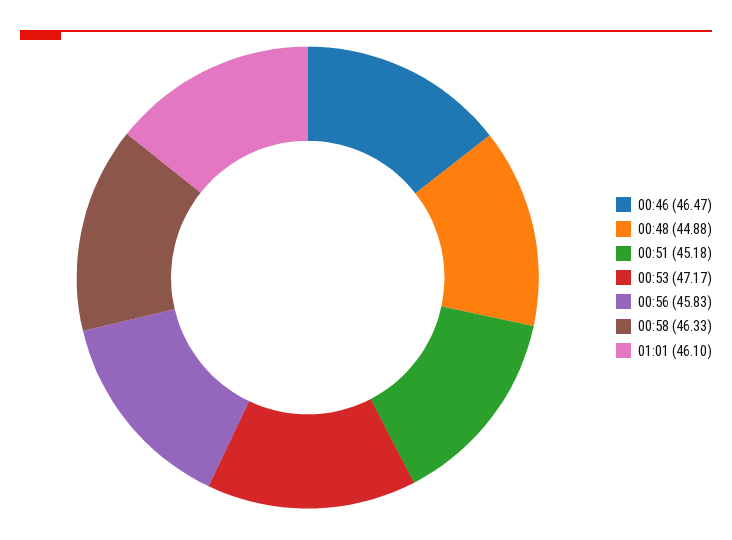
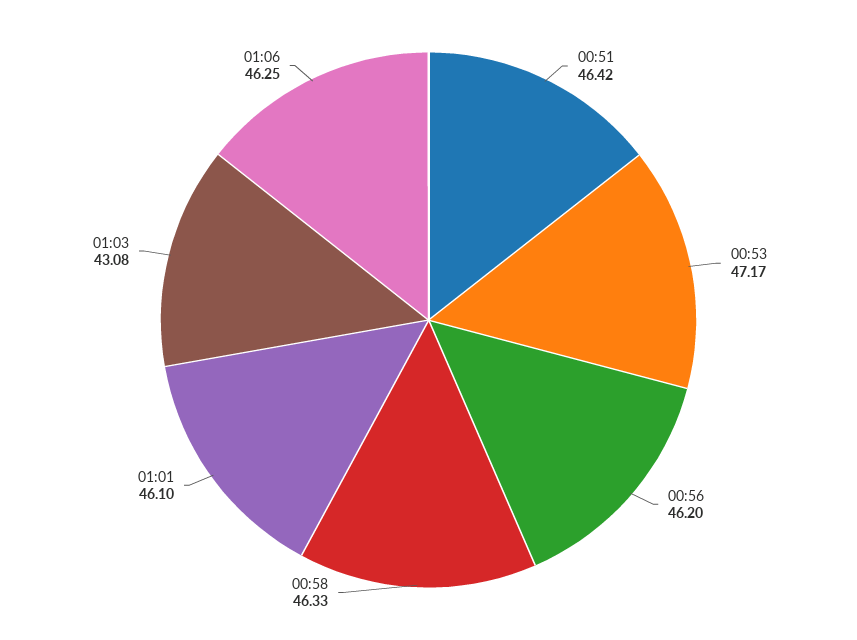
00:46: 46.47 -> none
00:48: 44.88 -> none
00:51: 45.18 -> 46.42
00:56: 45.83 -> 46.2
01:03: none -> 43.08
01:06: none -> 46.25

